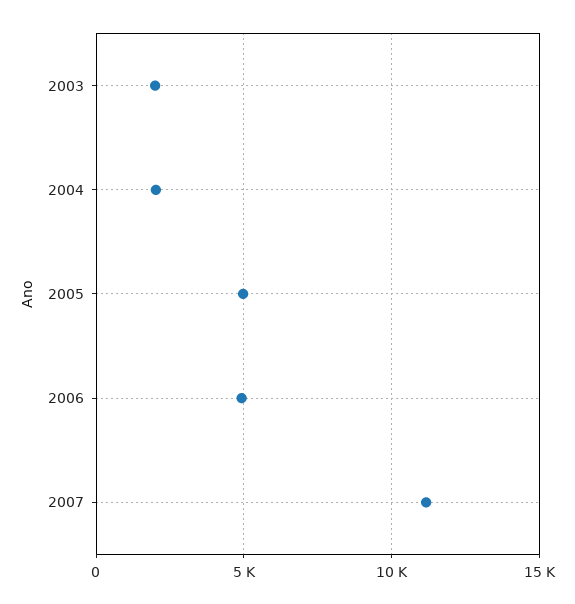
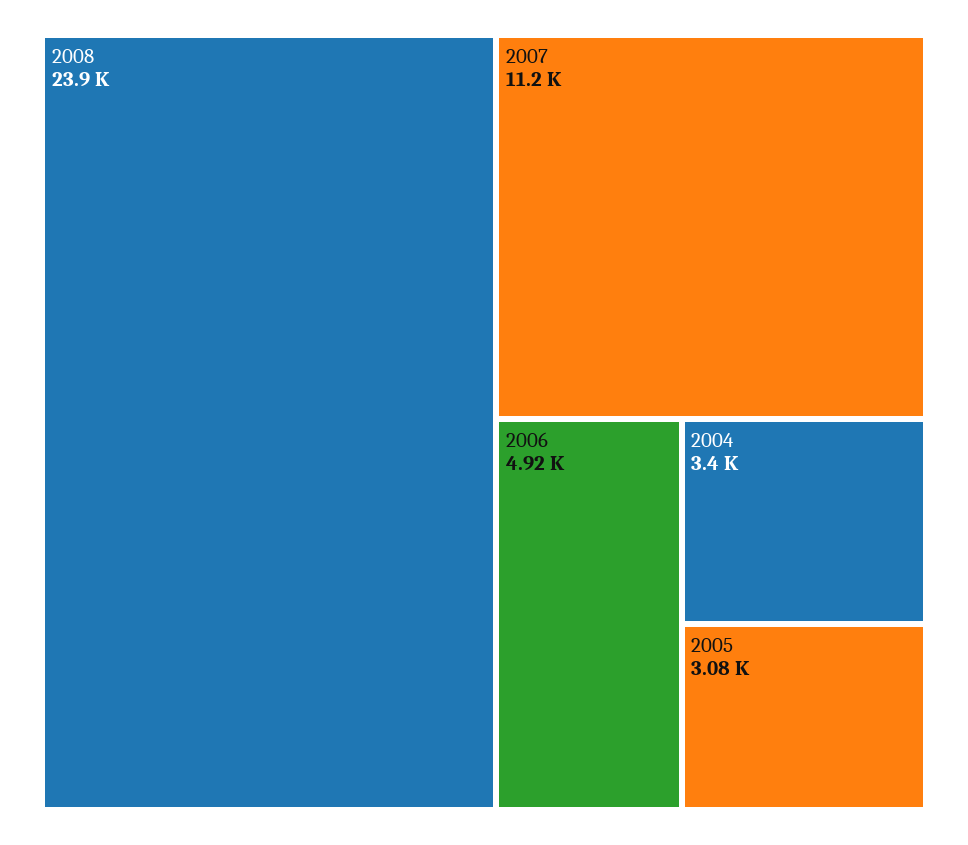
2003: 2000 -> none
2004: 2000 -> 3400
2005: 5000 -> 3080
2008: none -> 23900

